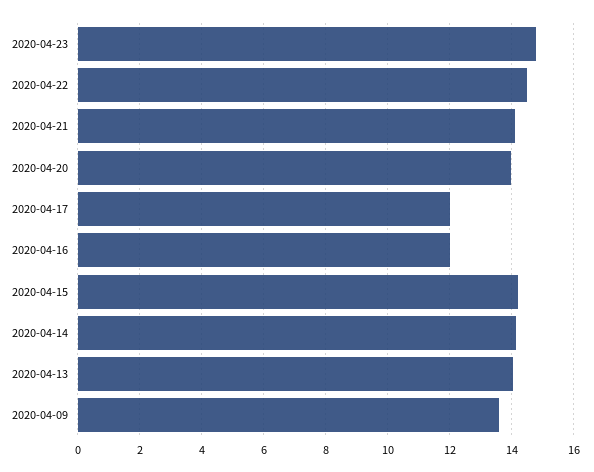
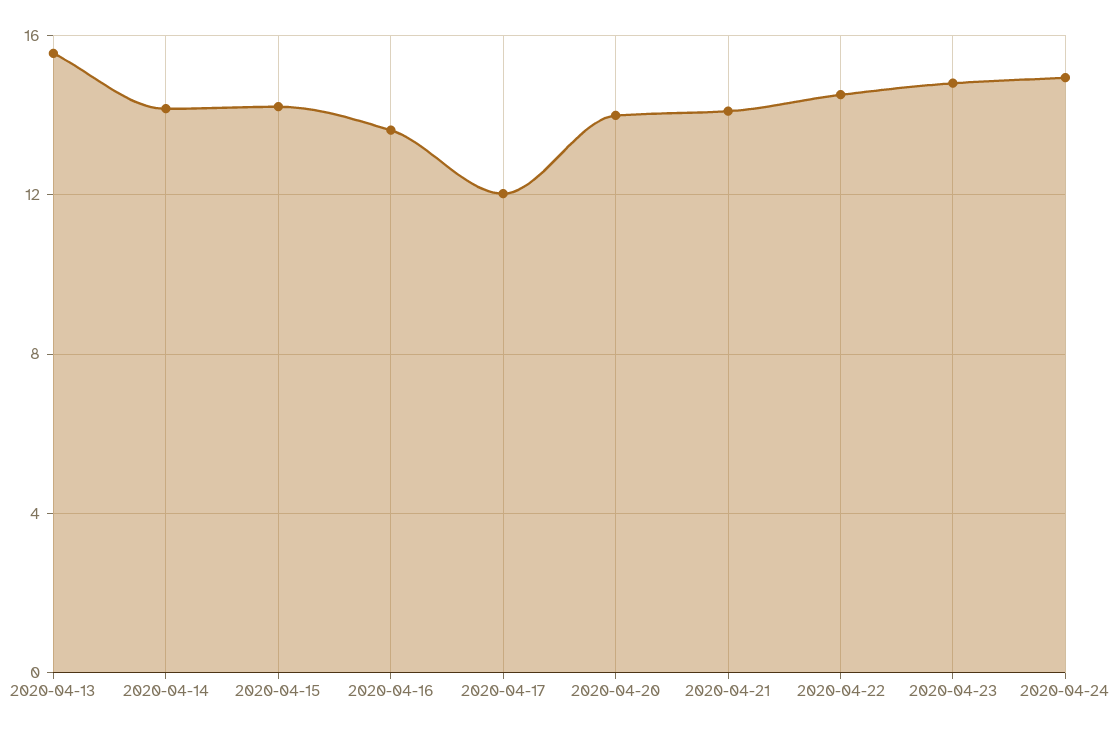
2020-04-16: 12 -> 13.5
2020-04-13: 14 -> 15.5
2020-04-09: 13.6 -> none
2020-04-24: none -> 15

